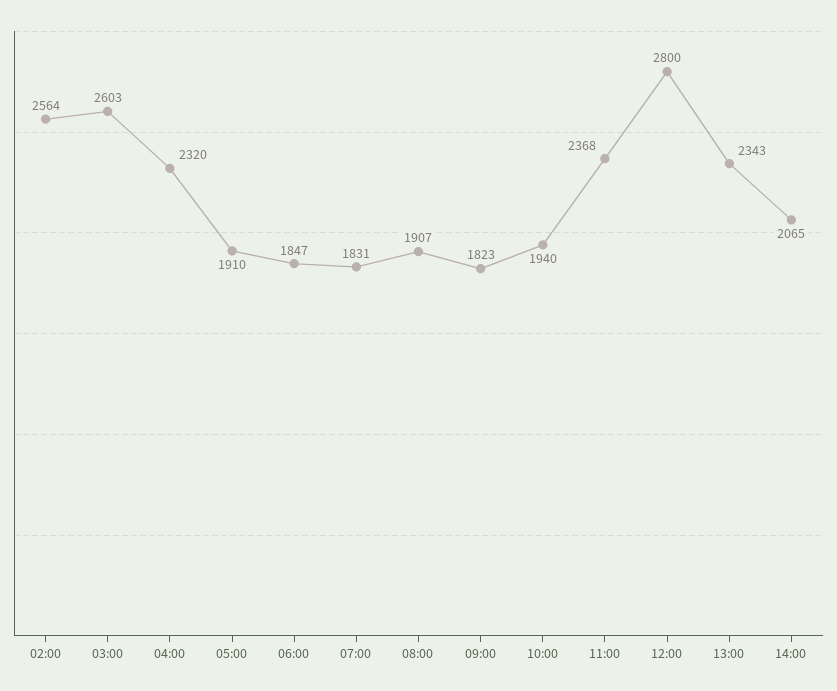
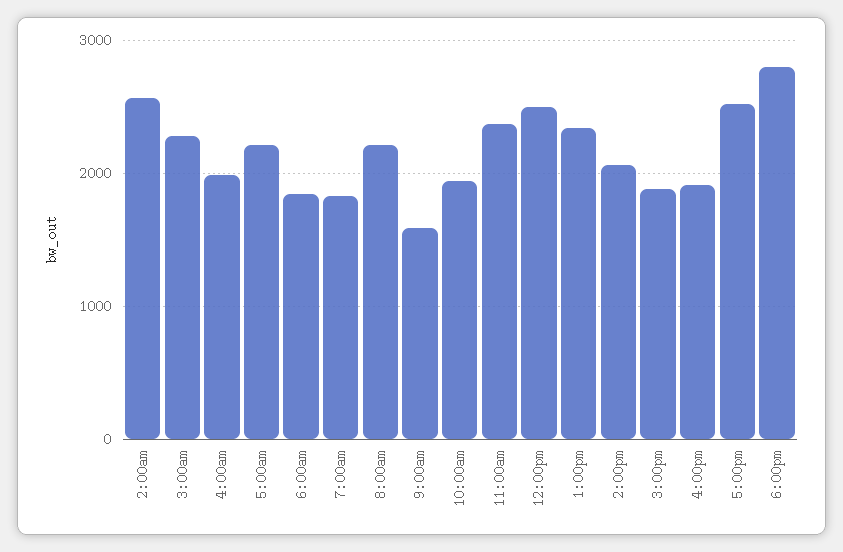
03:00: 2603 -> 2300
04:00: 2320 -> 2000
05:00: 1910 -> 2200
08:00: 1907 -> 2200
09:00: 1823 -> 1600
12:00: 2800 -> 2500
3:00pm: none -> 1900
4:00pm: none -> 1900
5:00pm: none -> 2500
6:00pm: none -> 2800

